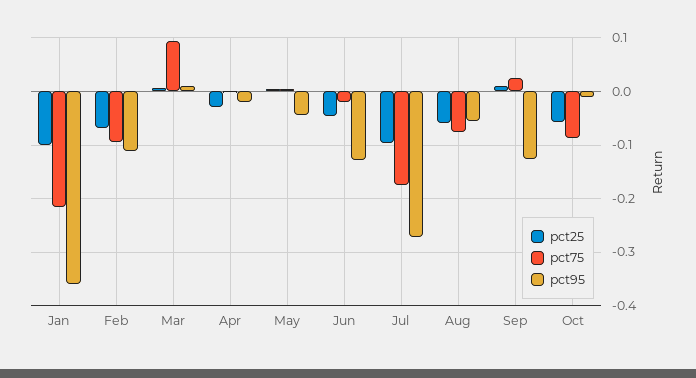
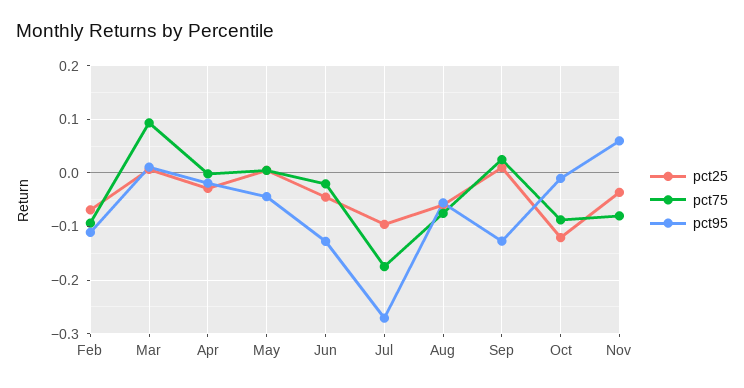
pct25, Jan: -0.1 -> none
pct75, Jan: -0.22 -> none
pct95, Jan: -0.36 -> none
pct25, Oct: -0.06 -> -0.12
pct25, Nov: none -> -0.04
pct75, Nov: none -> -0.08
pct95, Nov: none -> 0.06

